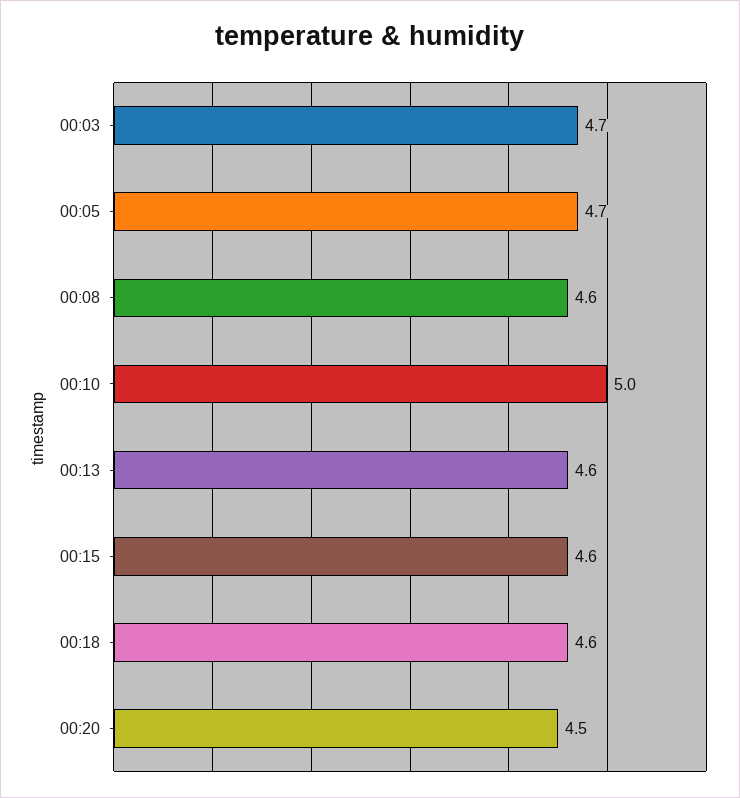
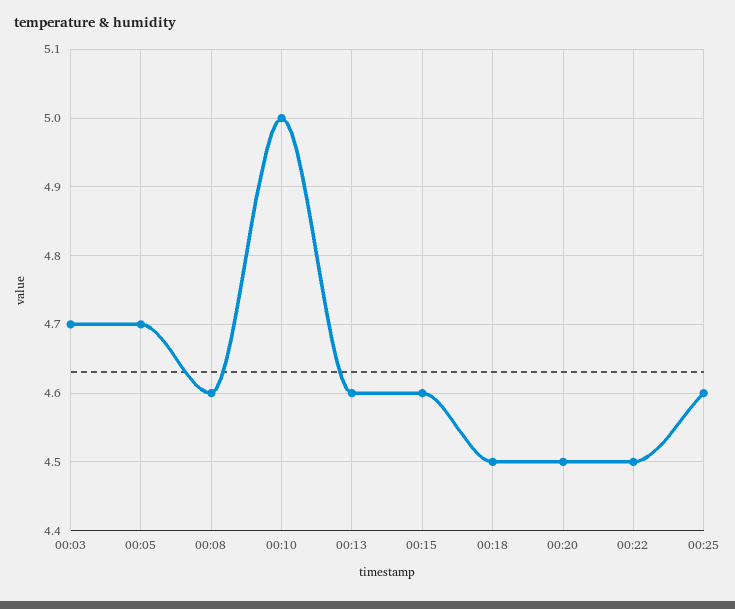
00:18: 4.6 -> 4.5
00:22: none -> 4.5
00:25: none -> 4.6

